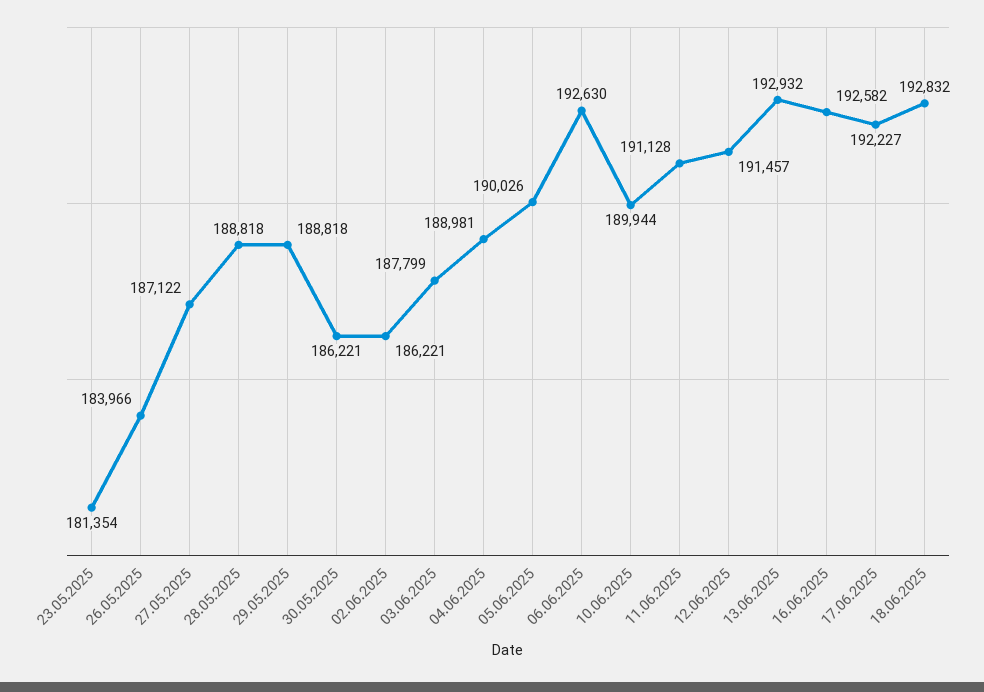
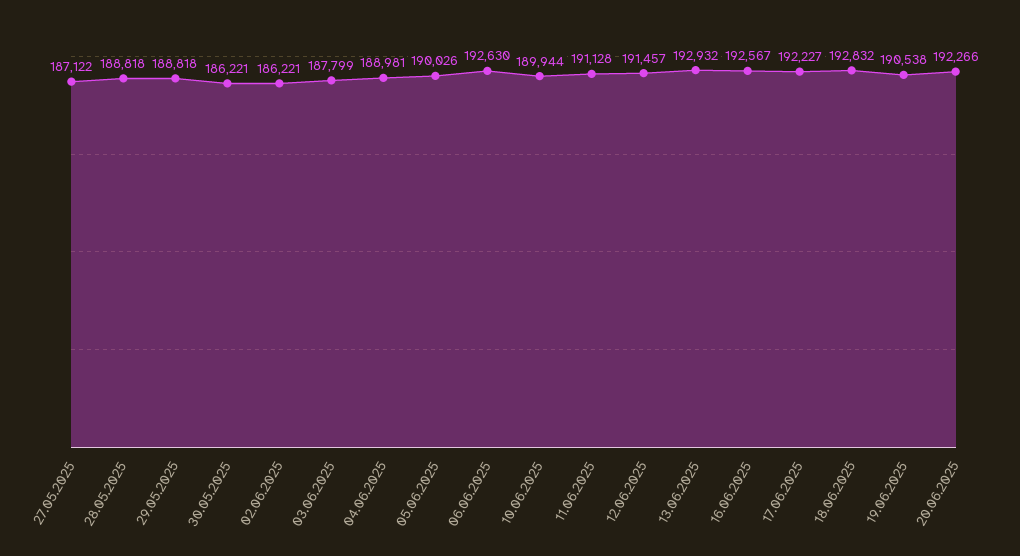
23.05.2025: 181354 -> none
26.05.2025: 183966 -> none
16.06.2025: 192582 -> 192567
19.06.2025: none -> 190538
20.06.2025: none -> 192266

